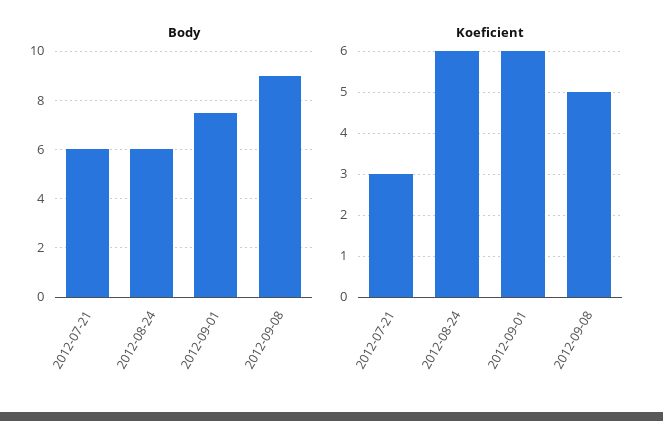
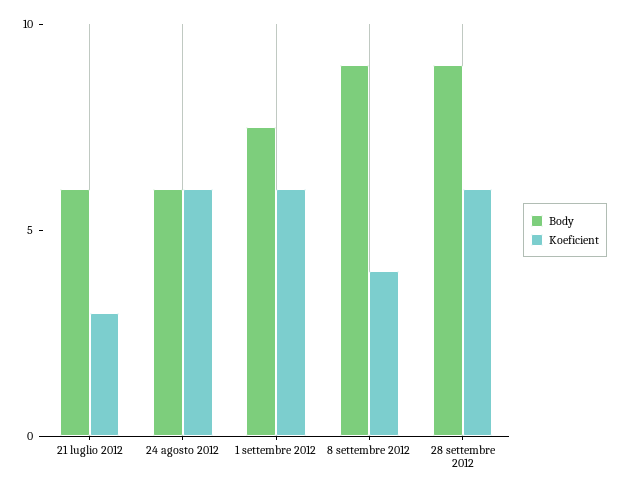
Koeficient, 2012-09-08: 5 -> 4
Body, 28 settembre 2012: none -> 9
Koeficient, 28 settembre 2012: none -> 6

